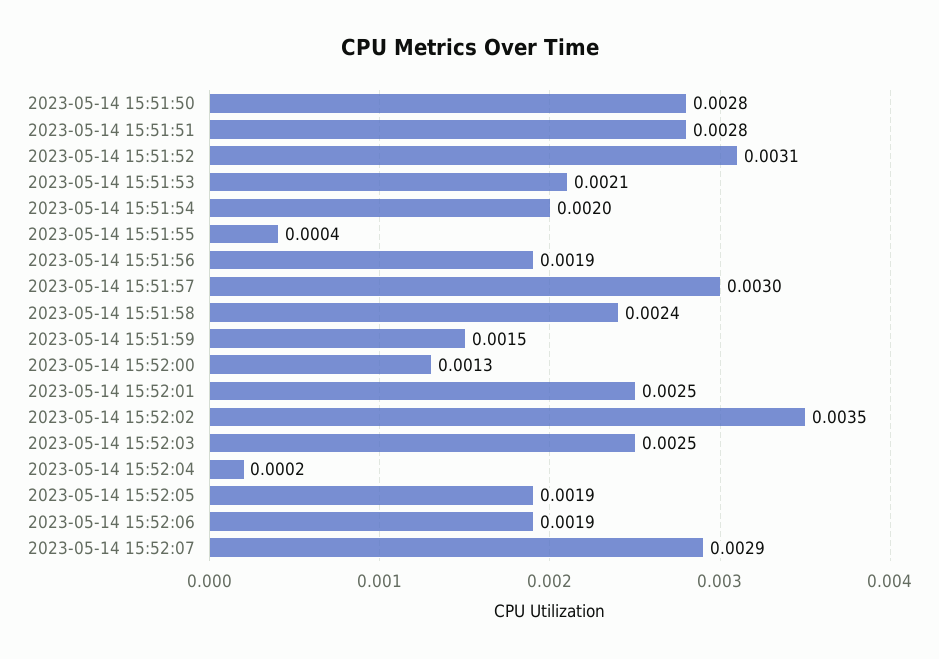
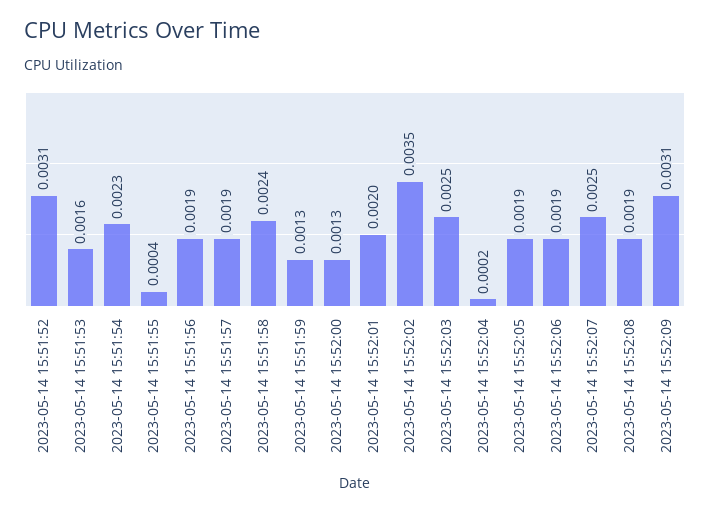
2023-05-14 15:51:50: 0.0028 -> none
2023-05-14 15:51:51: 0.0028 -> none
2023-05-14 15:51:53: 0.0021 -> 0.0016
2023-05-14 15:51:54: 0.002 -> 0.0023
2023-05-14 15:51:57: 0.003 -> 0.0019
2023-05-14 15:51:59: 0.0015 -> 0.0013
2023-05-14 15:52:01: 0.0025 -> 0.002
2023-05-14 15:52:07: 0.0029 -> 0.0025
2023-05-14 15:52:08: none -> 0.0019
2023-05-14 15:52:09: none -> 0.0031

